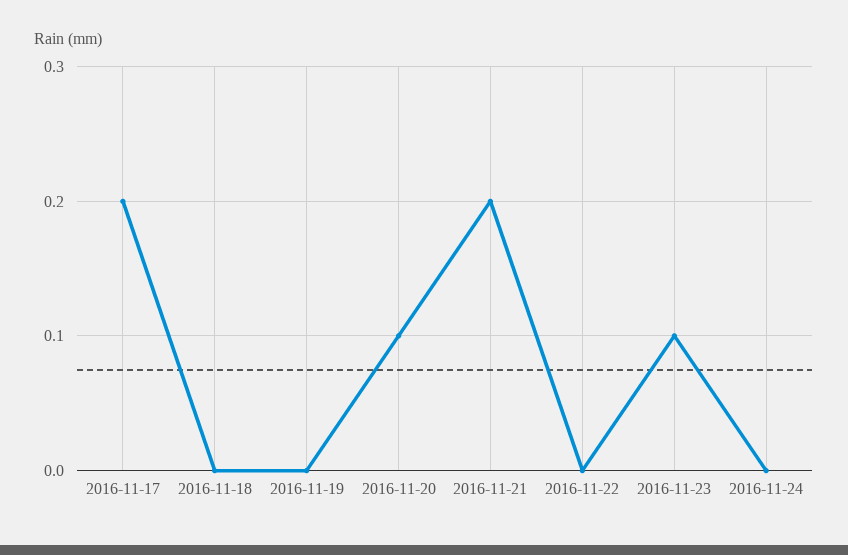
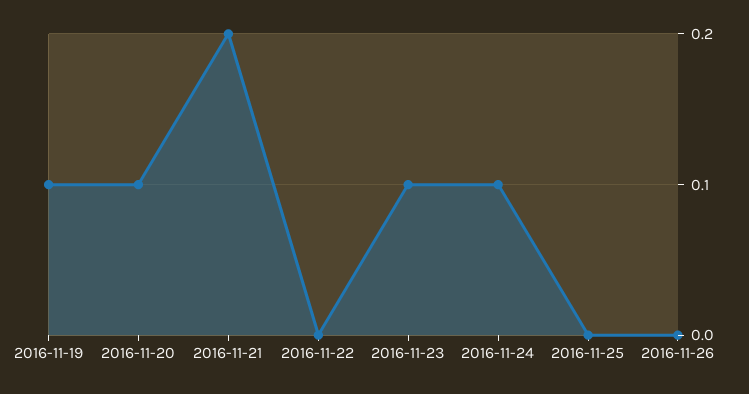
2016-11-17: 0.2 -> none
2016-11-18: 0 -> none
2016-11-19: 0 -> 0.1
2016-11-24: 0 -> 0.1
2016-11-25: none -> 0
2016-11-26: none -> 0

